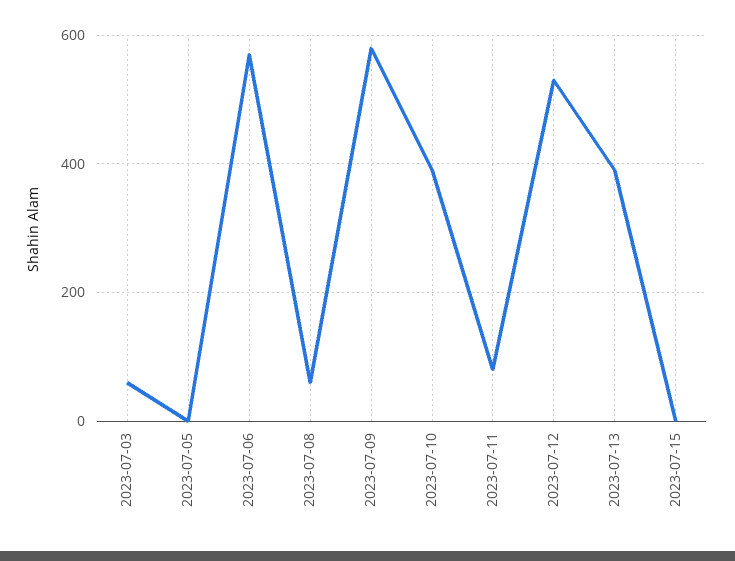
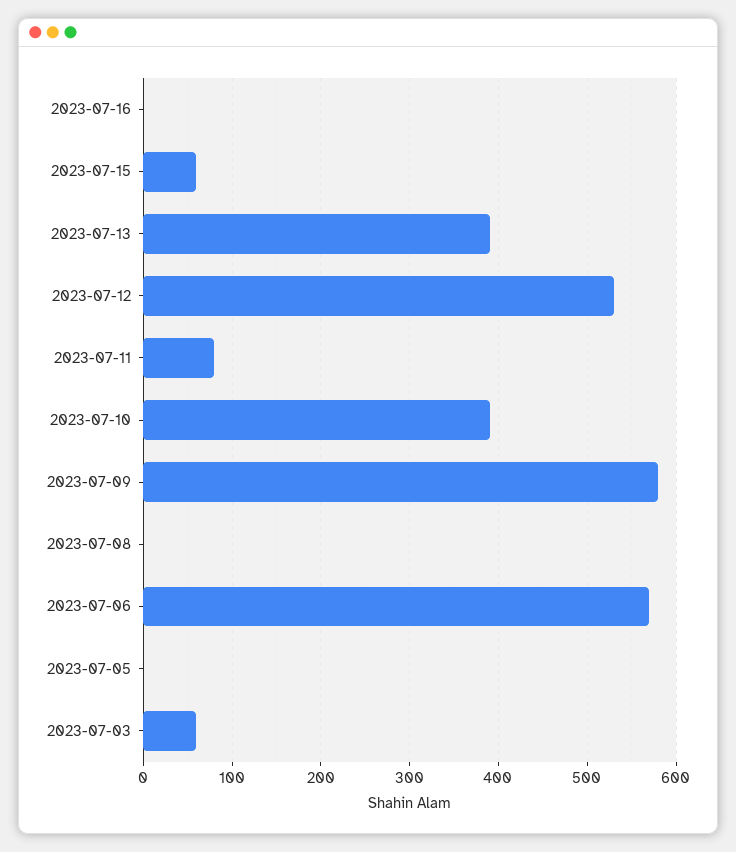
2023-07-08: 60 -> 0
2023-07-15: 0 -> 60
2023-07-16: none -> 0

